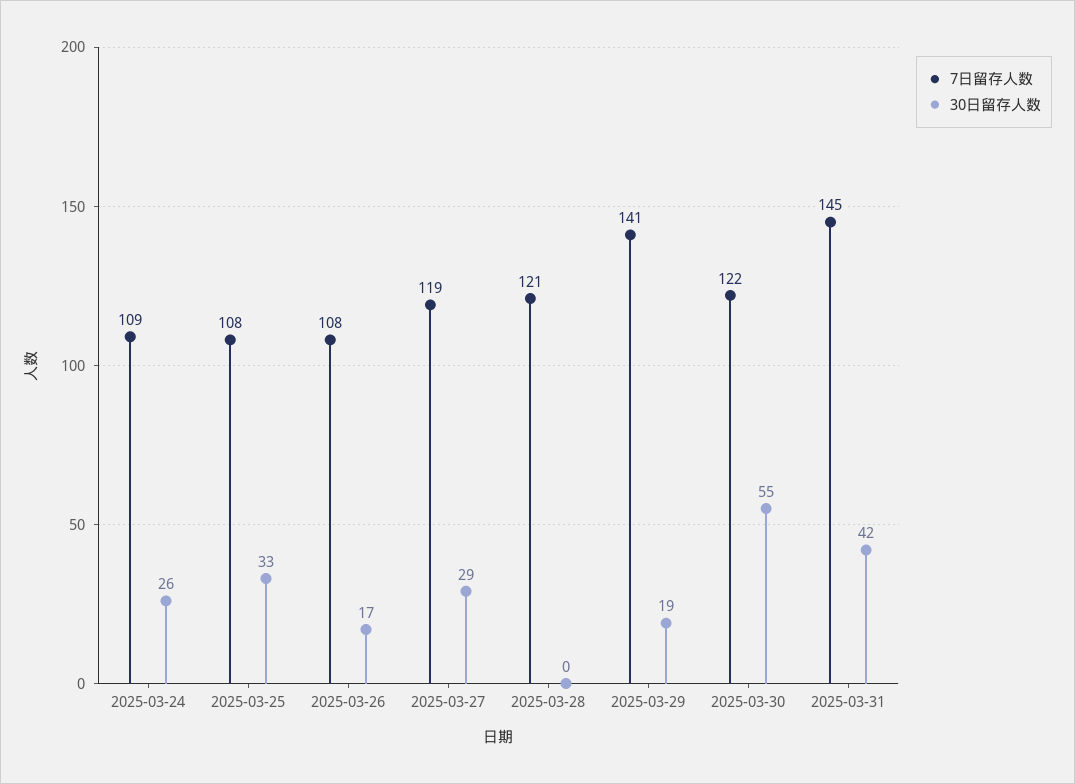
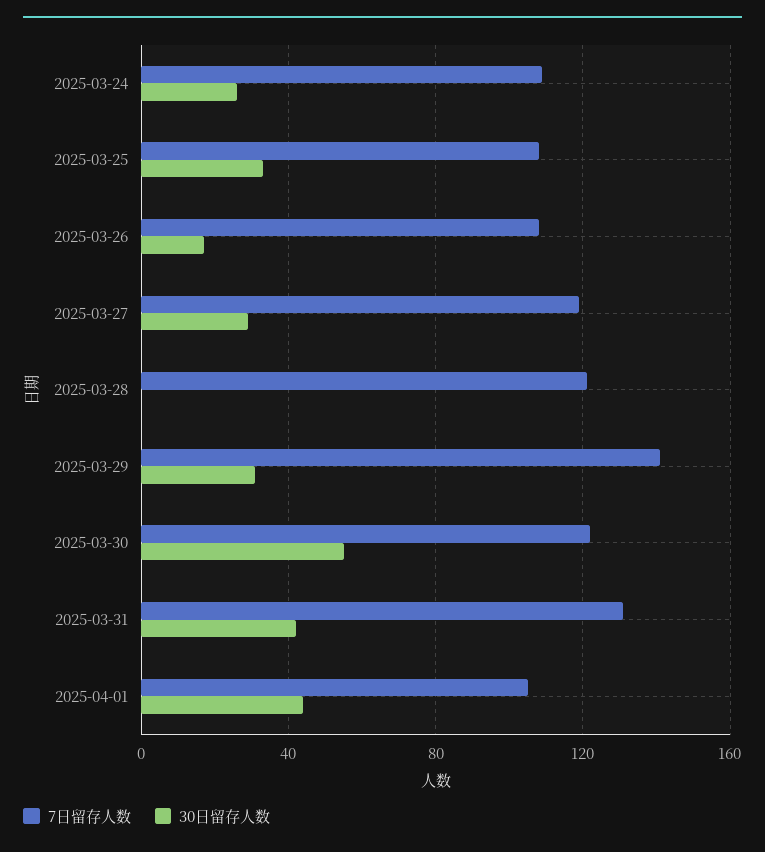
30日留存人数, 2025-03-29: 19 -> 30
7日留存人数, 2025-03-31: 145 -> 130
7日留存人数, 2025-04-01: none -> 105
30日留存人数, 2025-04-01: none -> 45

